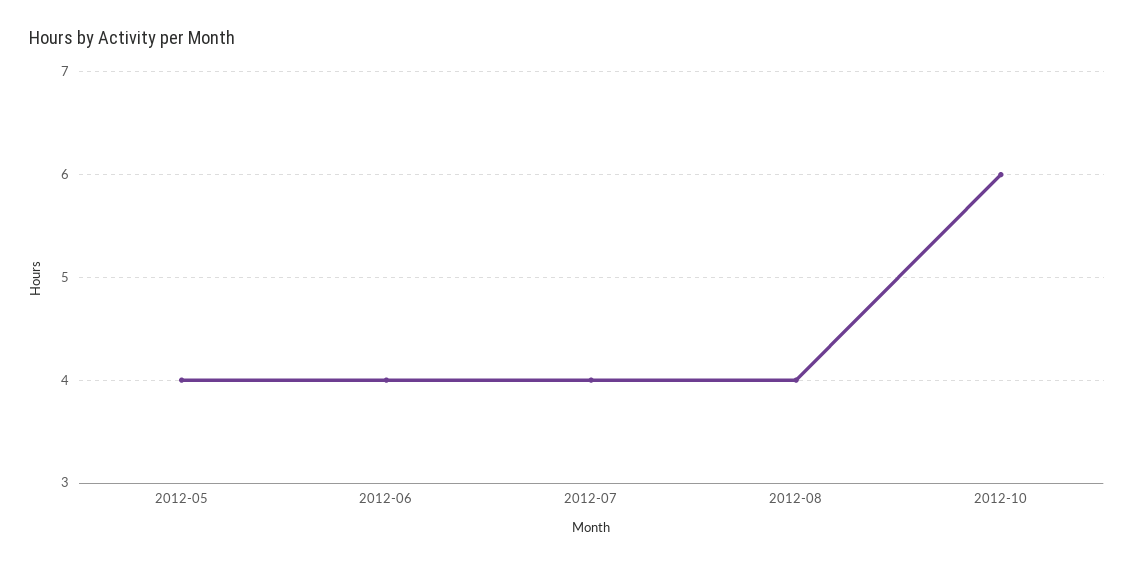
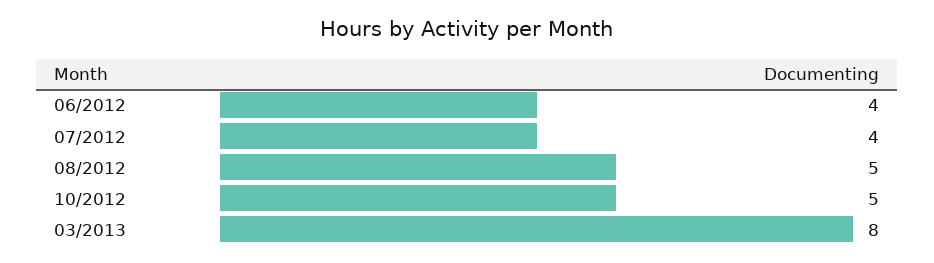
2012-05: 4 -> none
2012-08: 4 -> 5
2012-10: 6 -> 5
03/2013: none -> 8

